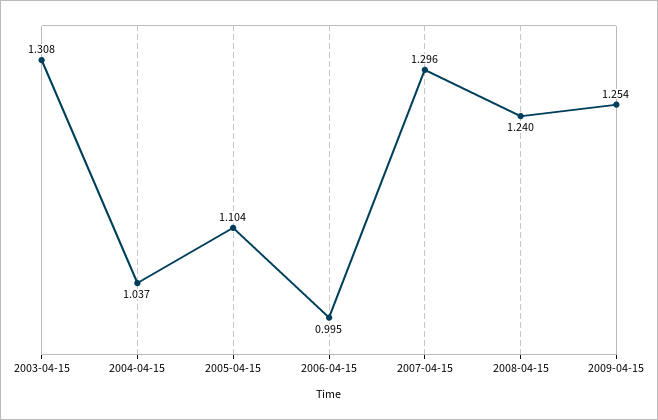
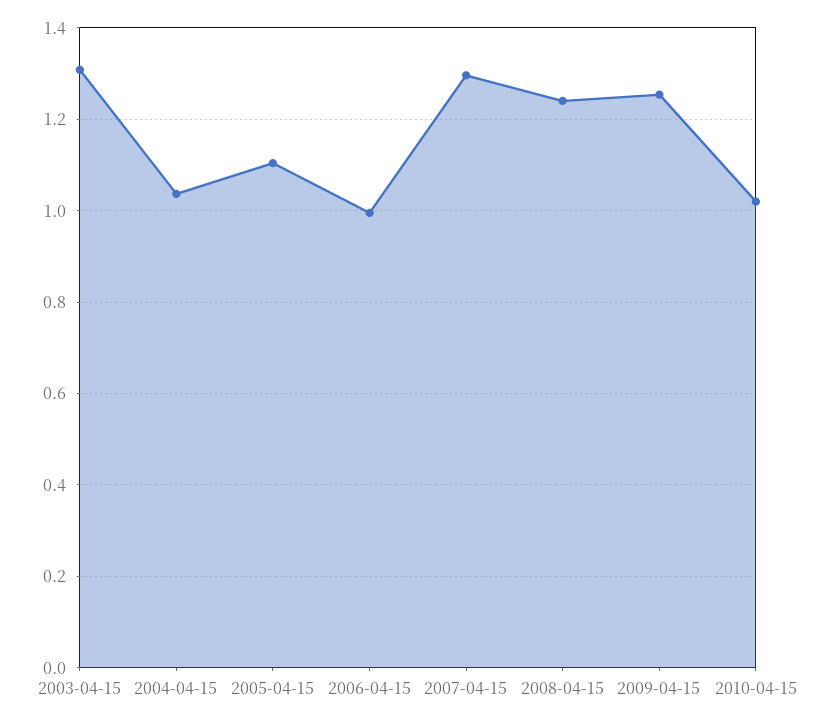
2010-04-15: none -> 1.02

